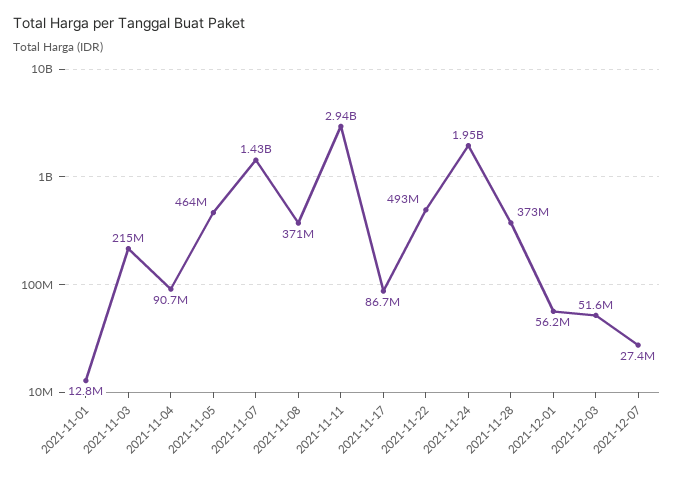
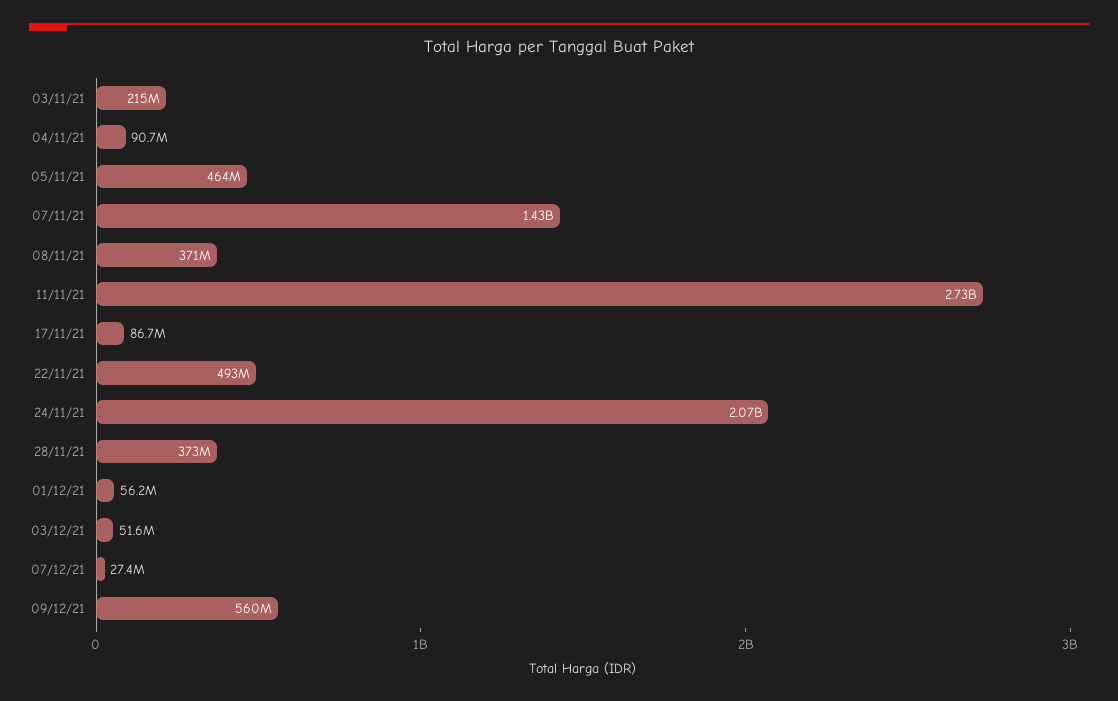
2021-11-01: 12800000 -> none
2021-11-11: 2940000000 -> 2730000000
2021-11-24: 1950000000 -> 2070000000
09/12/21: none -> 560000000

